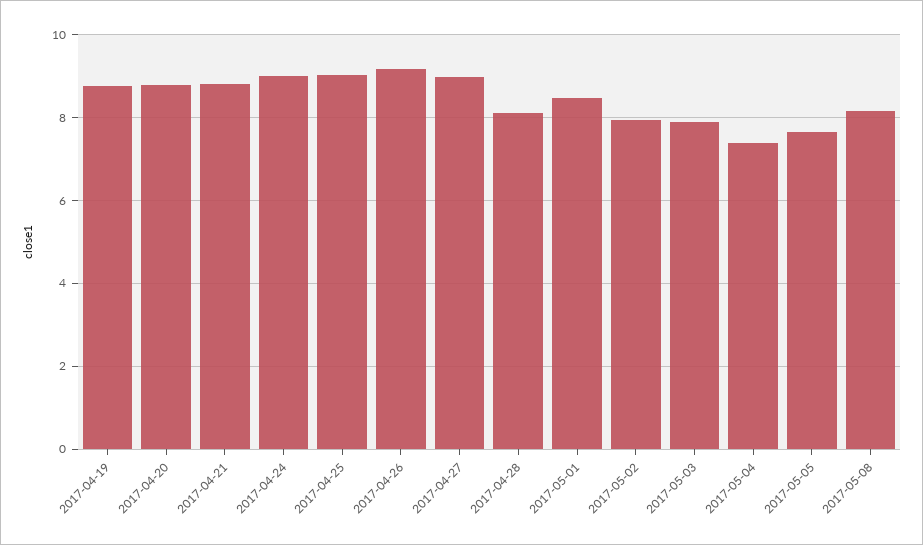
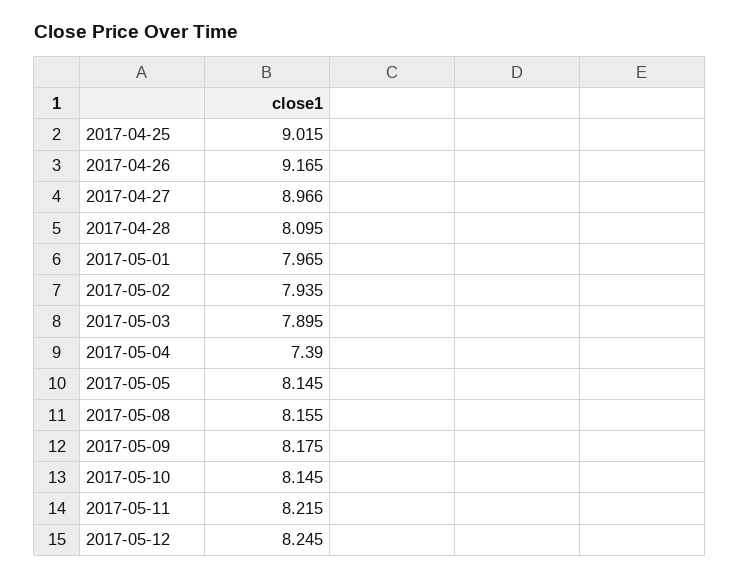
2017-04-19: 8.8 -> none
2017-04-20: 8.8 -> none
2017-04-21: 8.8 -> none
2017-04-24: 9 -> none
2017-05-01: 8.4 -> 7.965
2017-05-05: 7.6 -> 8.145
2017-05-09: none -> 8.175
2017-05-10: none -> 8.145
2017-05-11: none -> 8.215
2017-05-12: none -> 8.245

